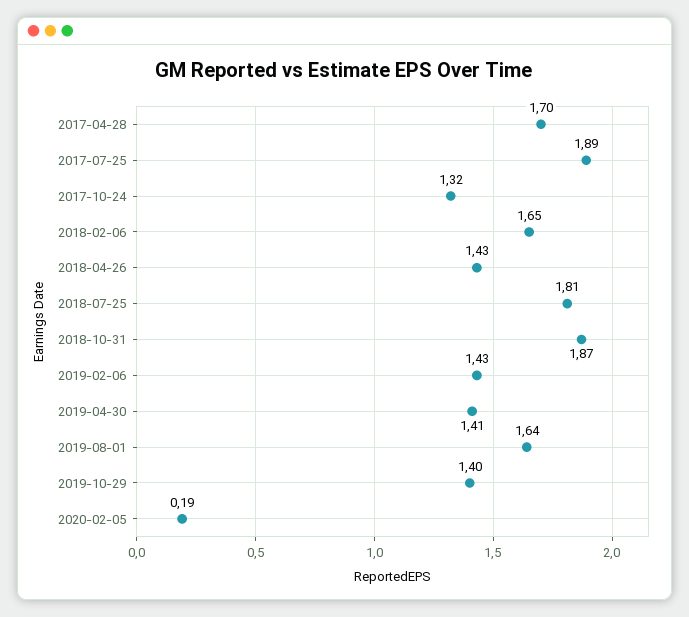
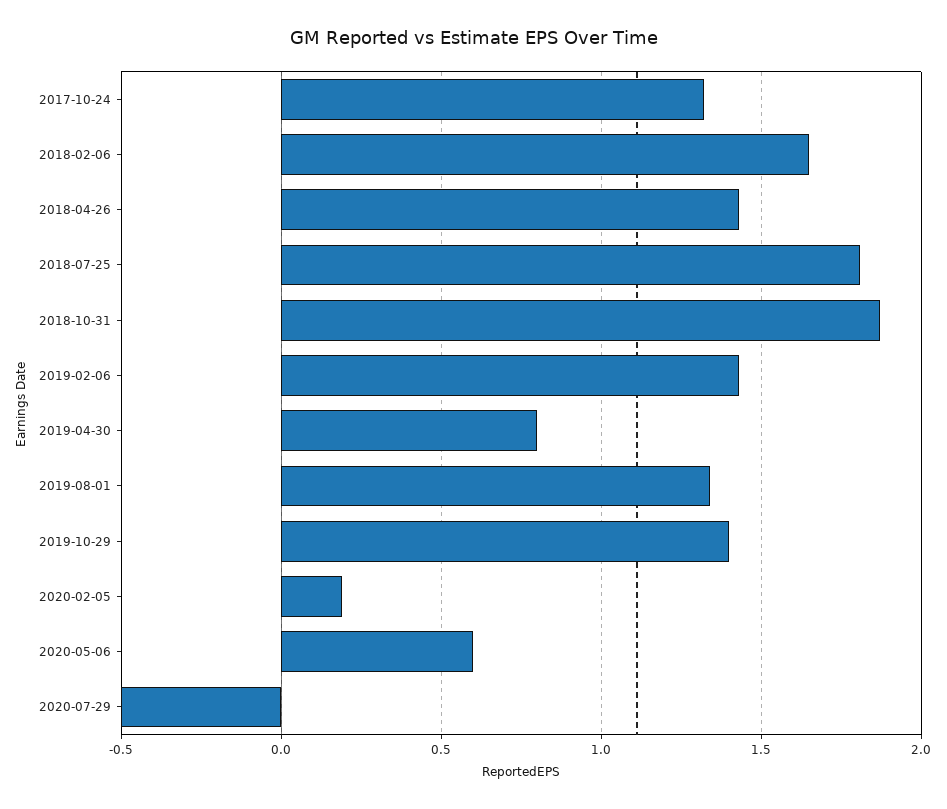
2017-04-28: 1.7 -> none
2017-07-25: 1.89 -> none
2019-04-30: 1.41 -> 0.8
2019-08-01: 1.64 -> 1.35
2020-05-06: none -> 0.6
2020-07-29: none -> -0.5

